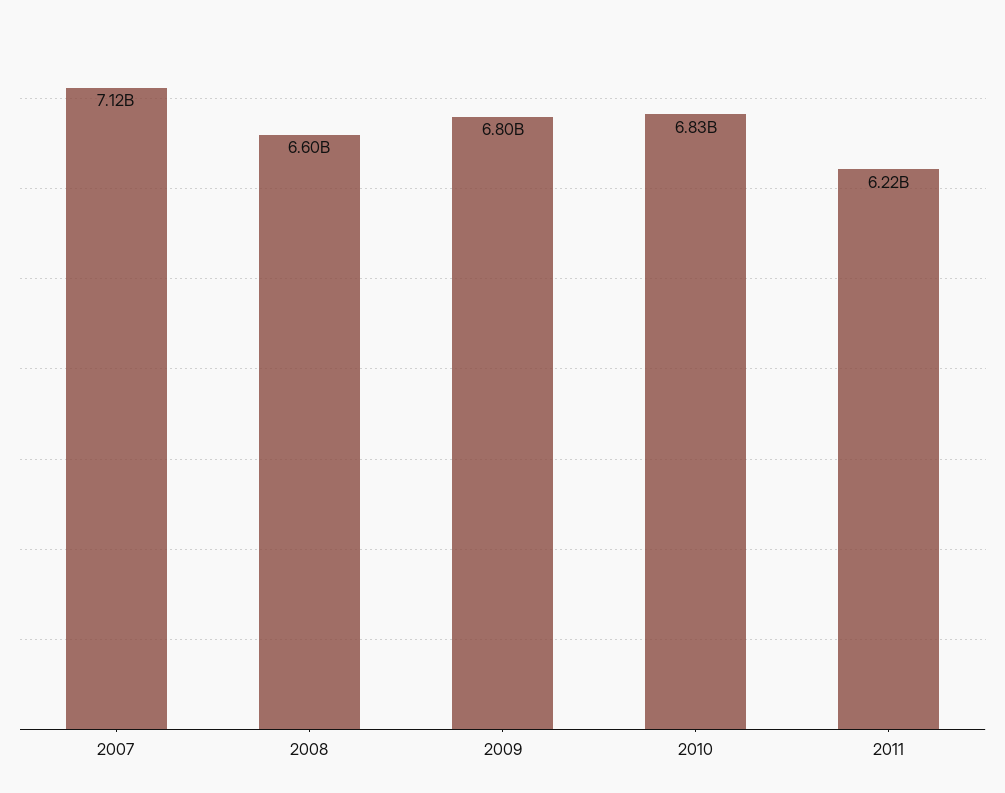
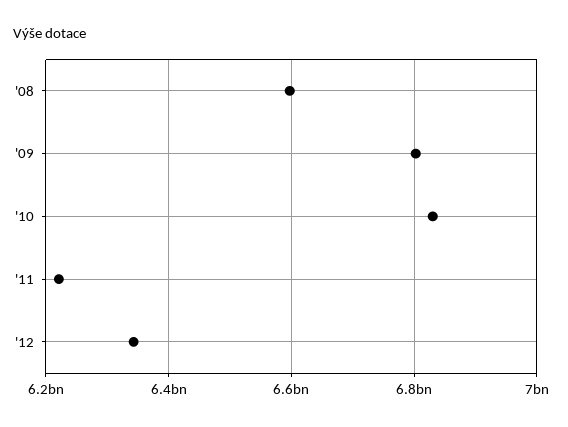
2007: 7120000000 -> none
'12: none -> 6340000000

